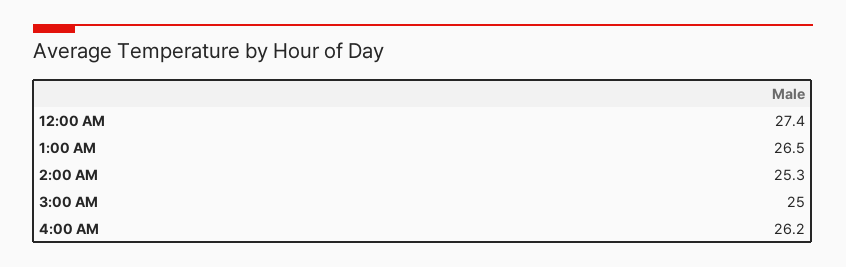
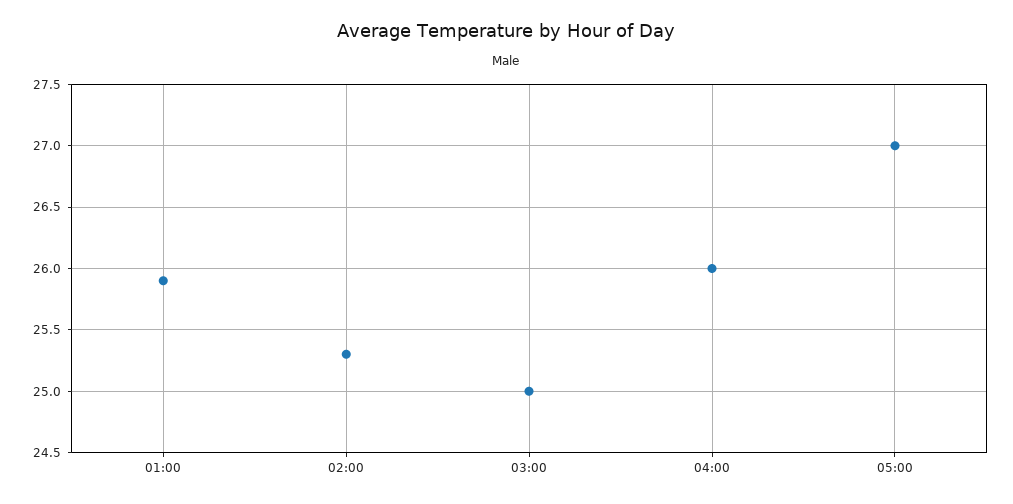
12:00 AM: 27.4 -> none
1:00 AM: 26.5 -> 25.9
4:00 AM: 26.2 -> 26
05:00: none -> 27

